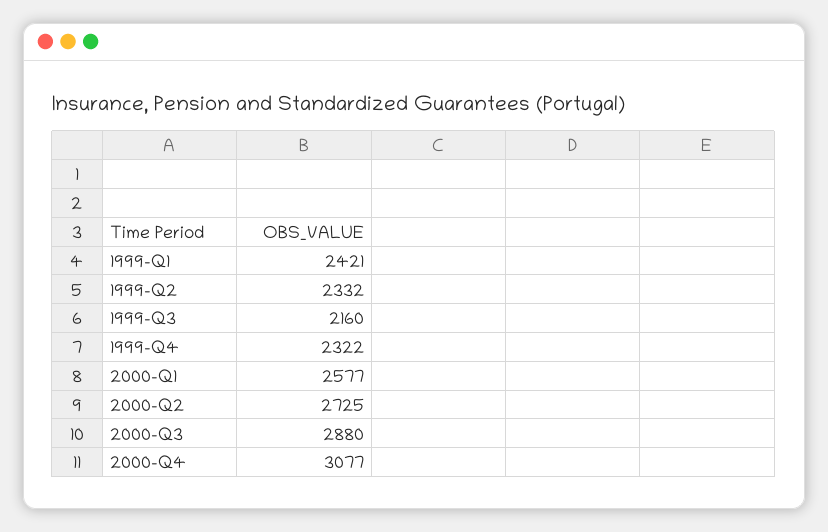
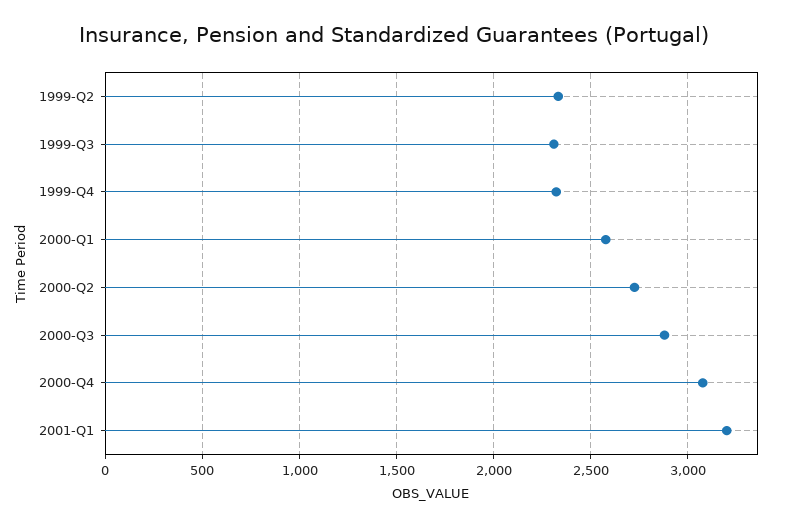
1999-Q1: 2421 -> none
1999-Q3: 2160 -> 2300
2001-Q1: none -> 3200

